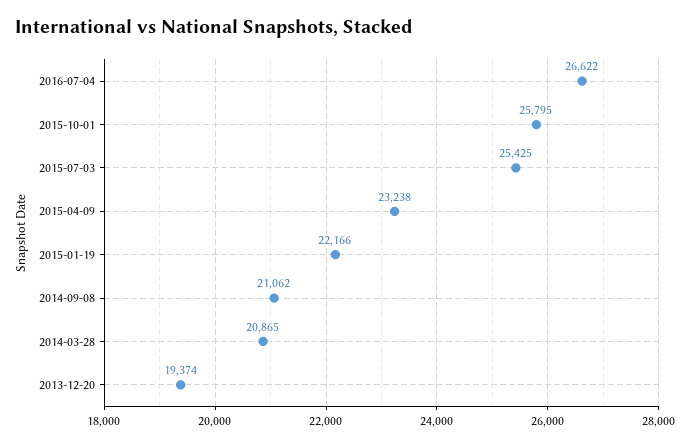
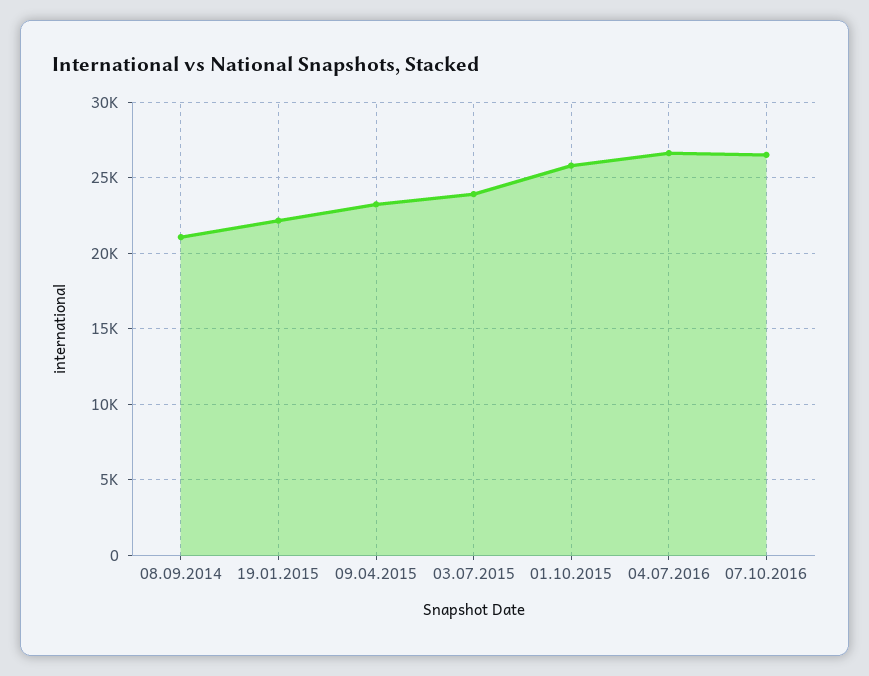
2015-07-03: 25425 -> 24000
2014-03-28: 20865 -> none
2013-12-20: 19374 -> none
07.10.2016: none -> 26500

